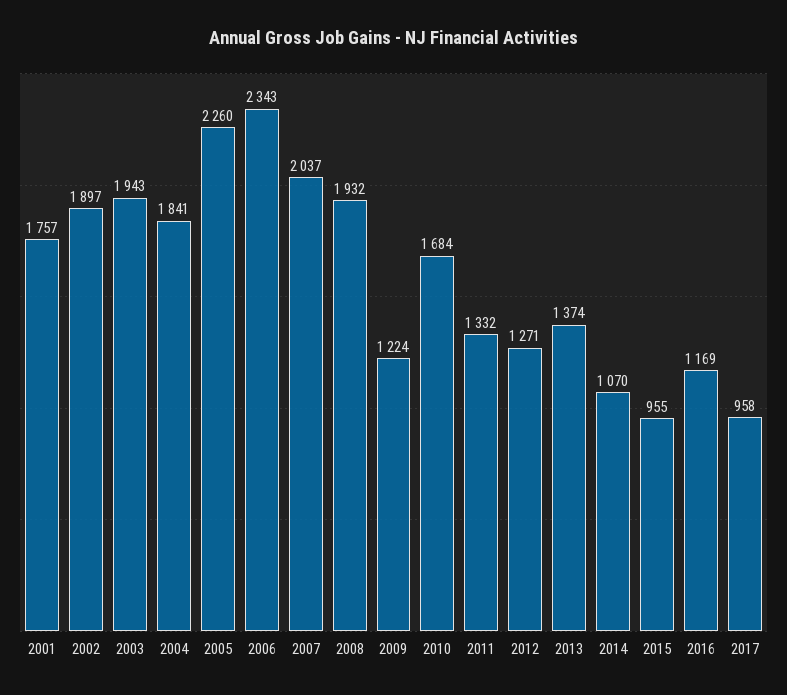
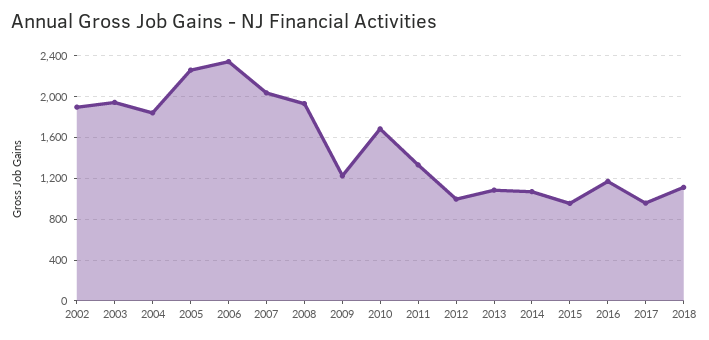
2001: 1757 -> none
2012: 1271 -> 1000
2013: 1374 -> 1100
2018: none -> 1100

